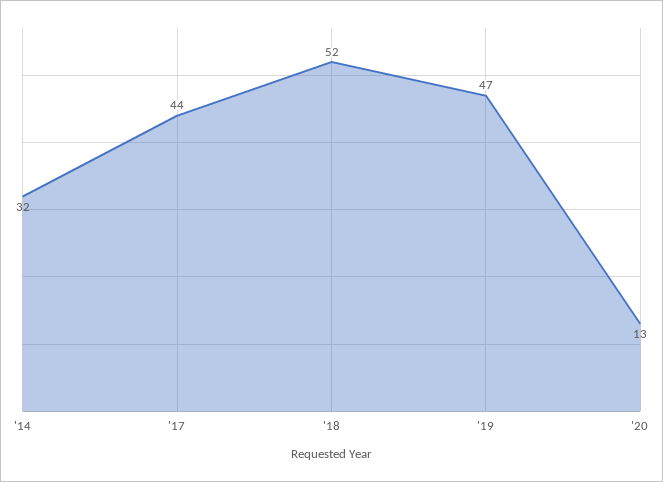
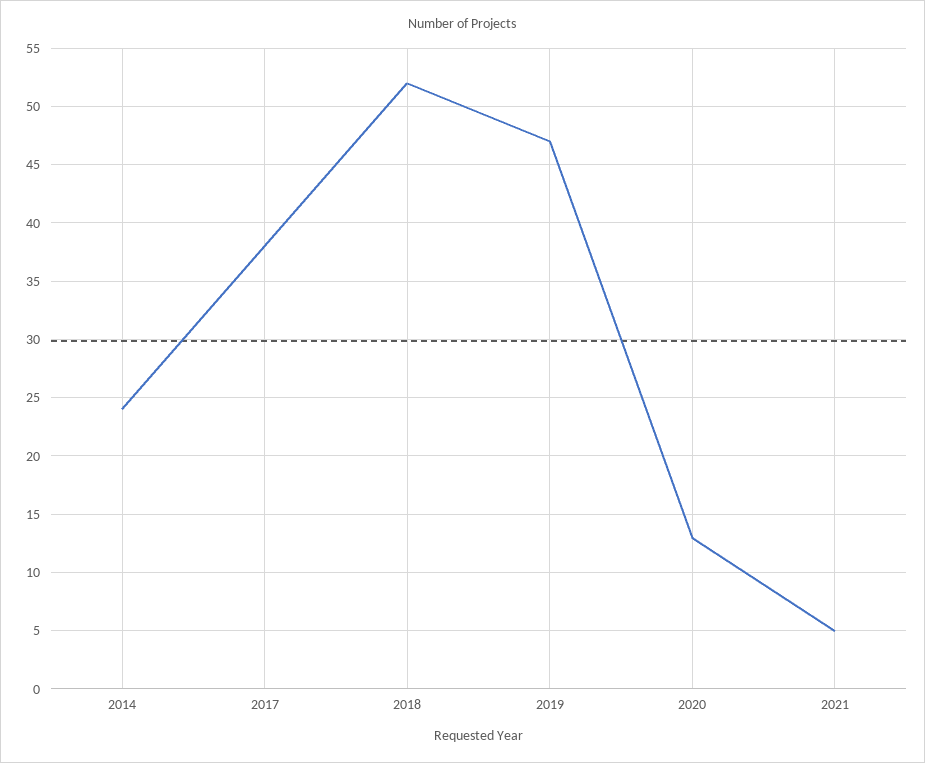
'14: 32 -> 24
'17: 44 -> 38
2021: none -> 5

